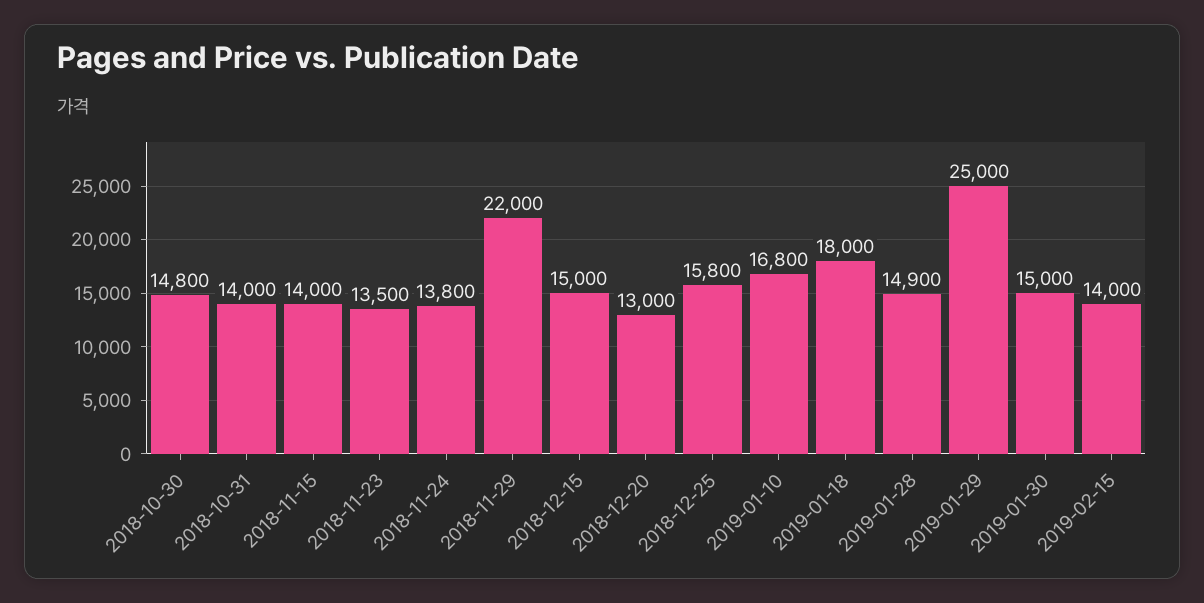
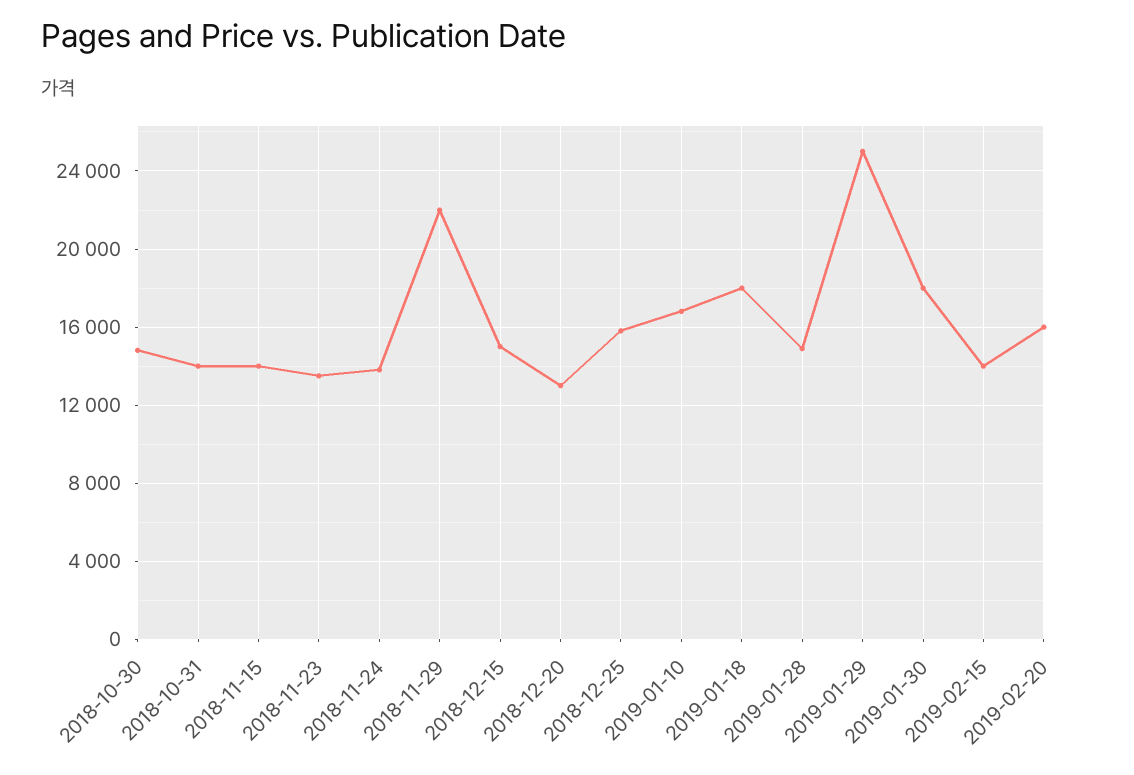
2019-01-30: 15000 -> 18000
2019-02-20: none -> 16000

